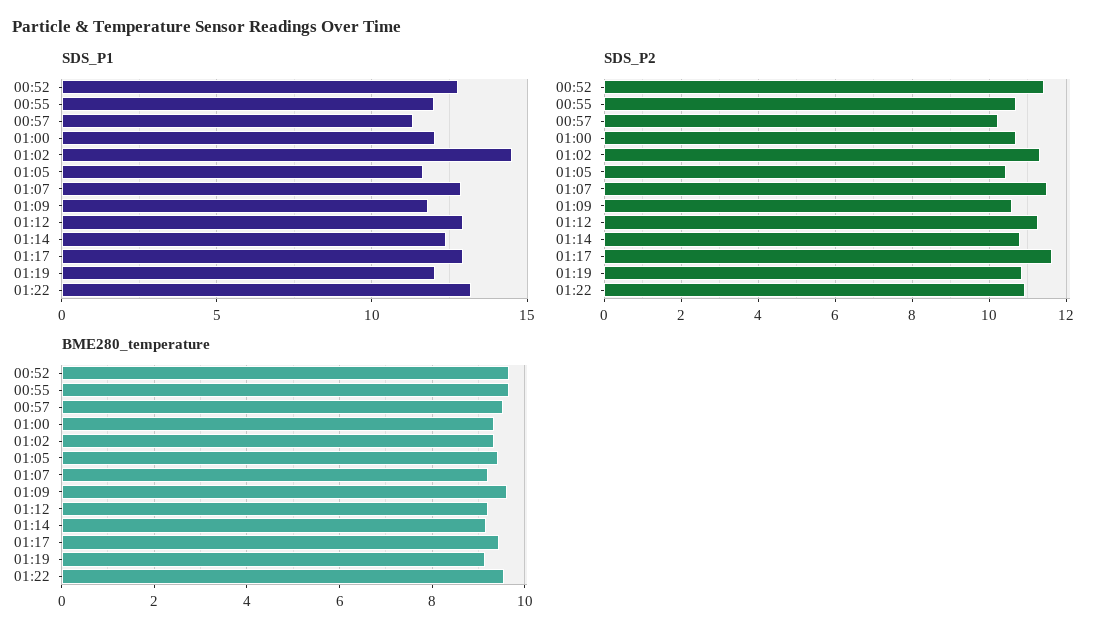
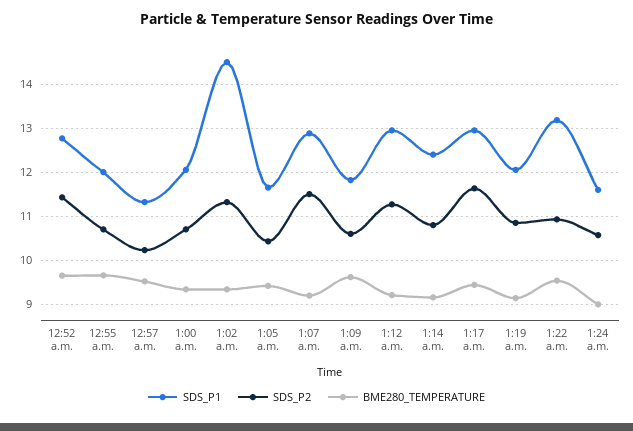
SDS_P1, 1:24 a.m.: none -> 11.6
SDS_P2, 1:24 a.m.: none -> 10.6
BME280_temperature, 1:24 a.m.: none -> 9

